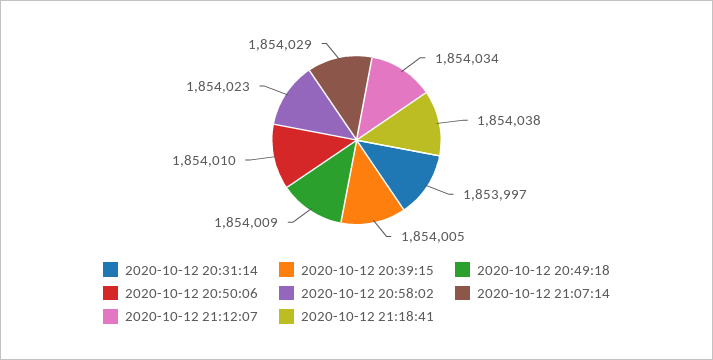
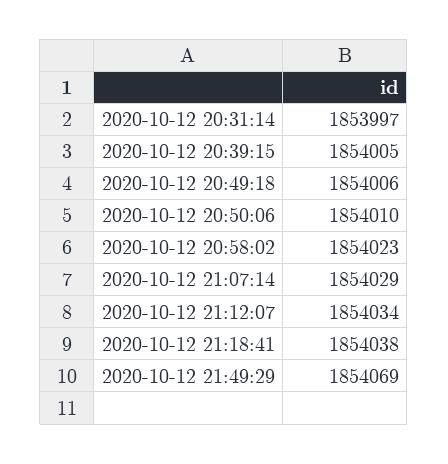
2020-10-12 20:49:18: 1854009 -> 1854006
2020-10-12 21:49:29: none -> 1854069

